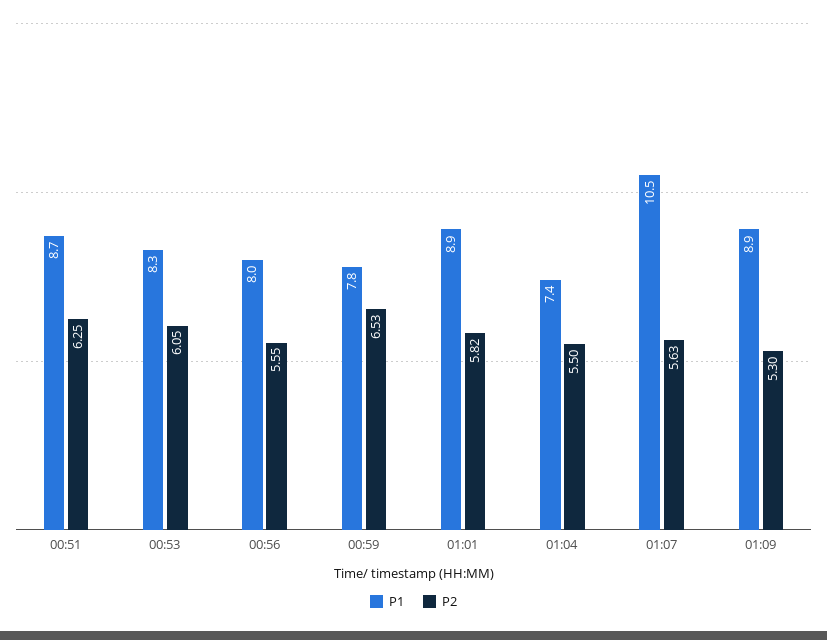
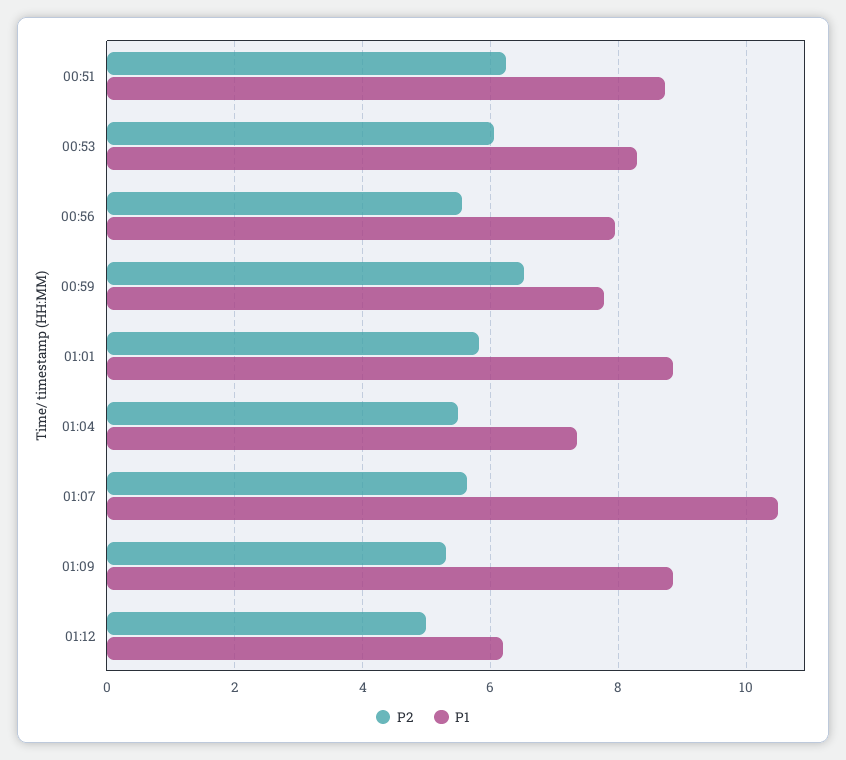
P2, 01:12: none -> 5
P1, 01:12: none -> 6.2

